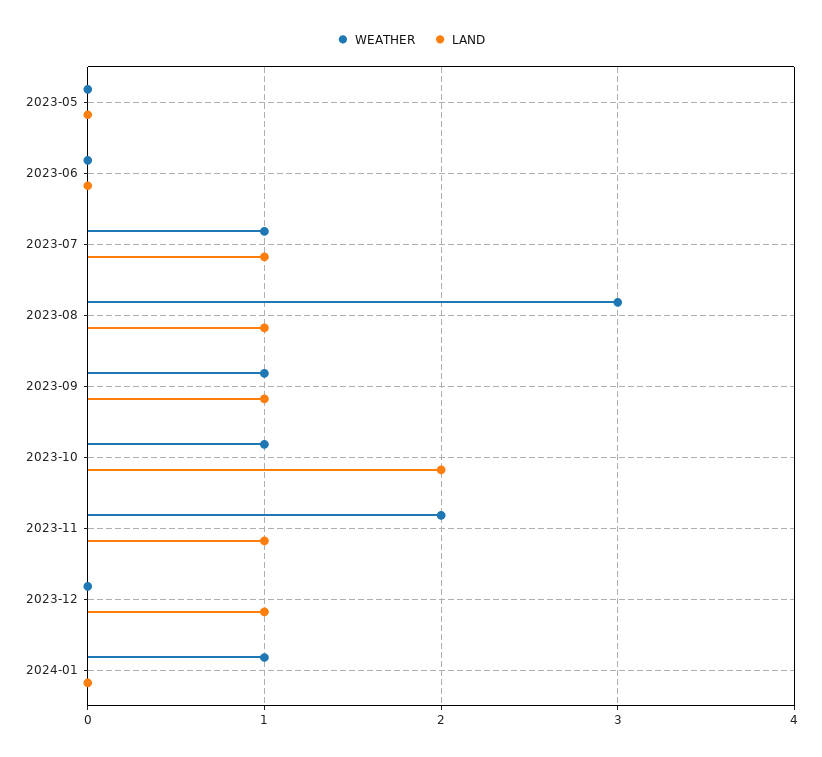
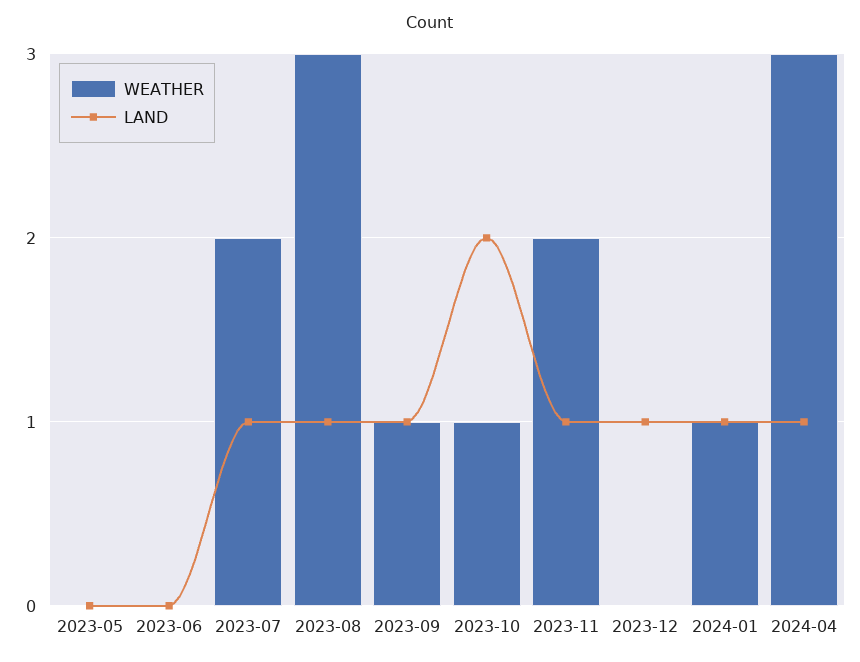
WEATHER, 2023-07: 1 -> 2
LAND, 2024-01: 0 -> 1
WEATHER, 2024-04: none -> 3
LAND, 2024-04: none -> 1

